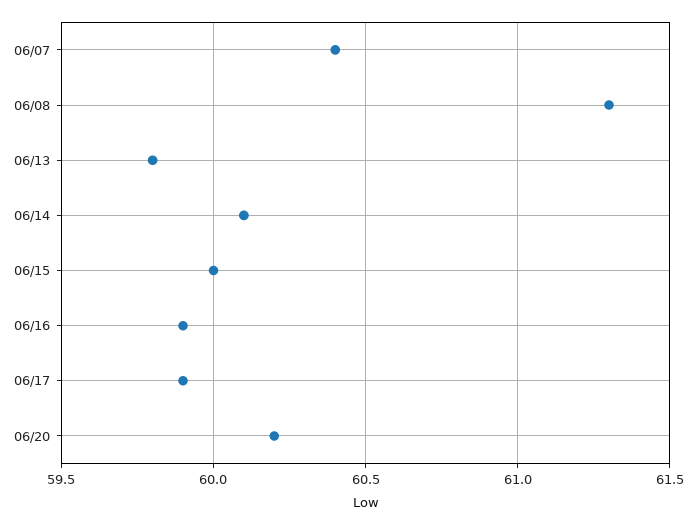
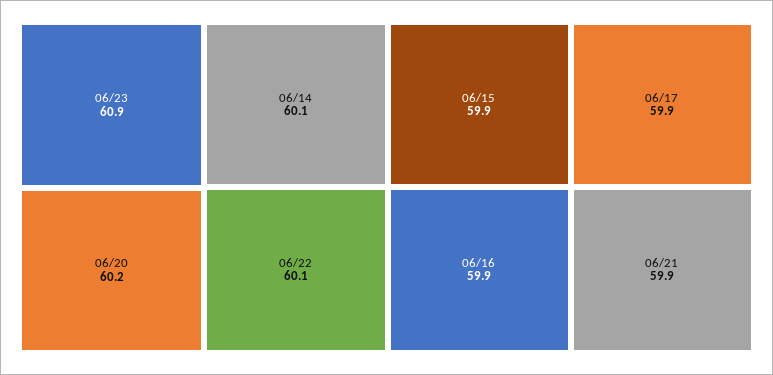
06/07: 60.4 -> none
06/08: 61.3 -> none
06/13: 59.8 -> none
06/15: 60 -> 59.9
06/23: none -> 60.9
06/22: none -> 60.1
06/21: none -> 59.9

